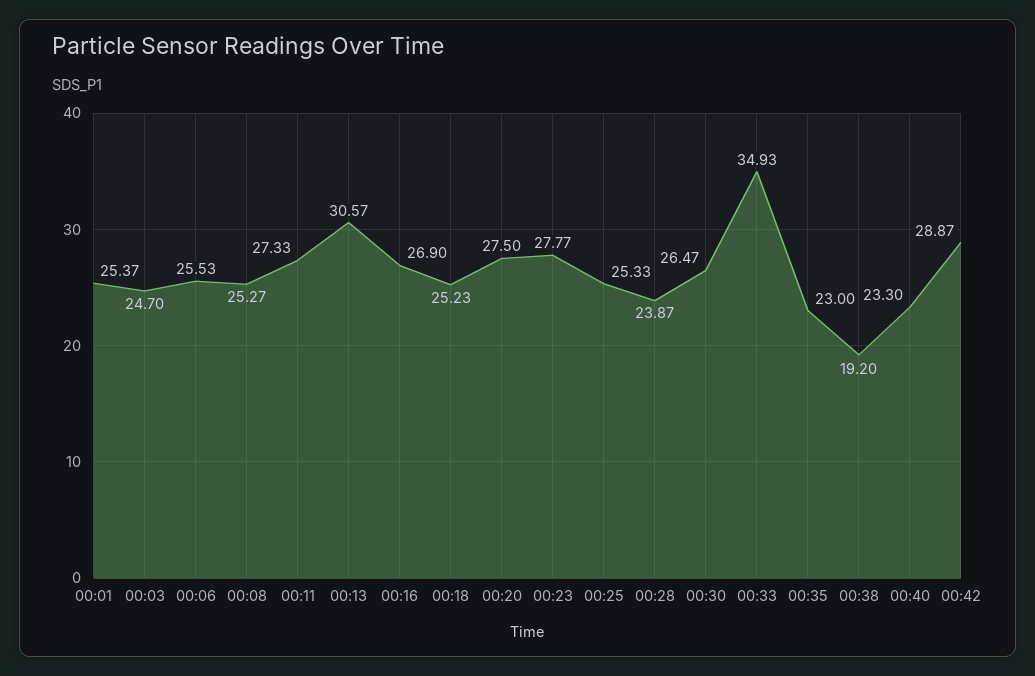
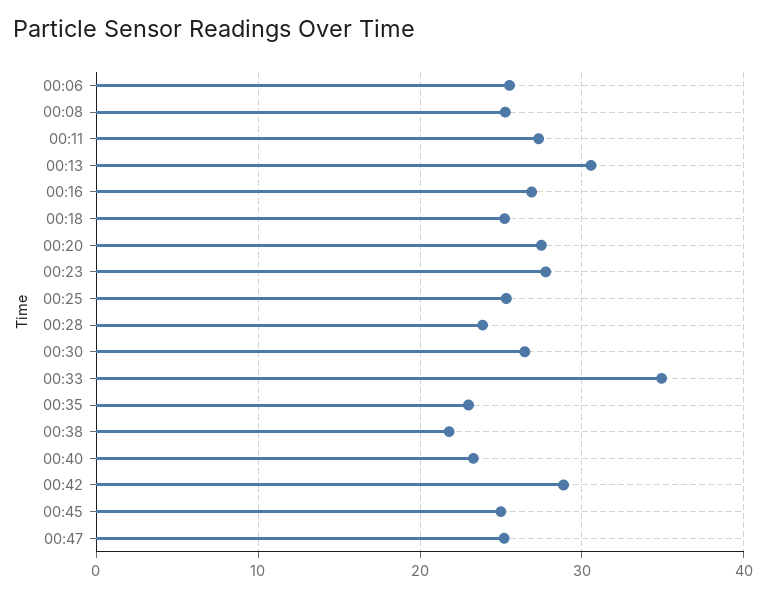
00:01: 25.37 -> none
00:03: 24.7 -> none
00:38: 19.2 -> 22
00:45: none -> 25
00:47: none -> 25

